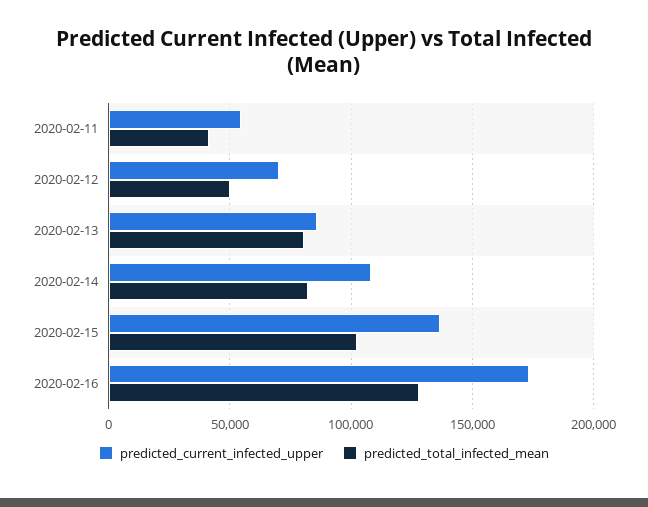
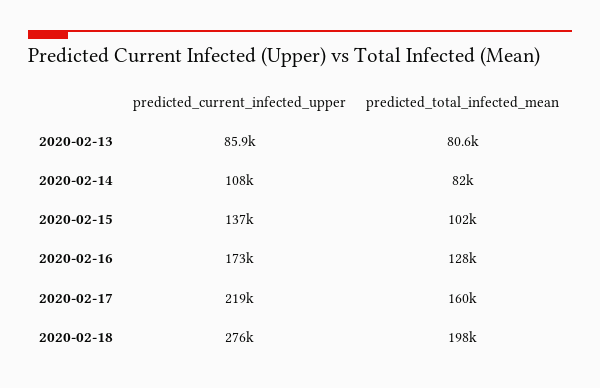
predicted_current_infected_upper, 2020-02-11: 55000 -> none
predicted_total_infected_mean, 2020-02-11: 40000 -> none
predicted_current_infected_upper, 2020-02-12: 70000 -> none
predicted_total_infected_mean, 2020-02-12: 50000 -> none
predicted_current_infected_upper, 2020-02-17: none -> 219000
predicted_total_infected_mean, 2020-02-17: none -> 160000
predicted_current_infected_upper, 2020-02-18: none -> 276000
predicted_total_infected_mean, 2020-02-18: none -> 198000

